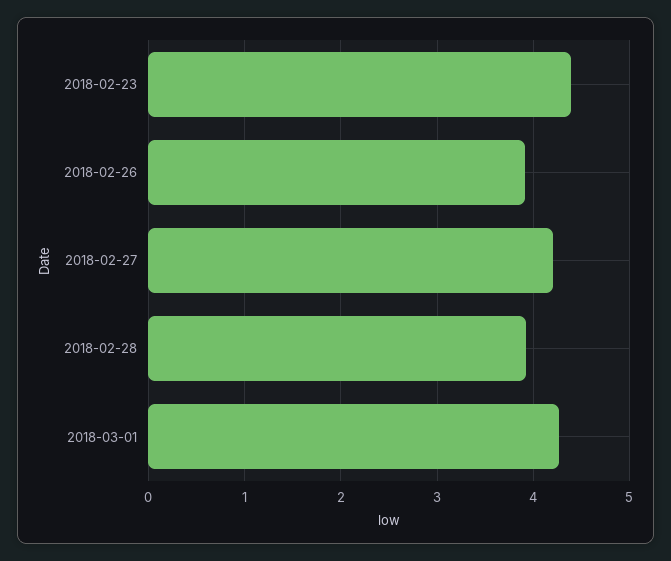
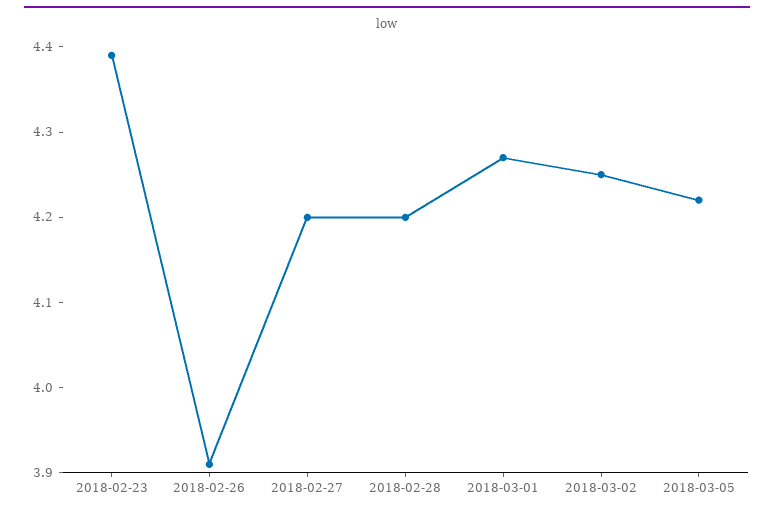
2018-02-28: 3.9 -> 4.2
2018-03-02: none -> 4.25
2018-03-05: none -> 4.22

